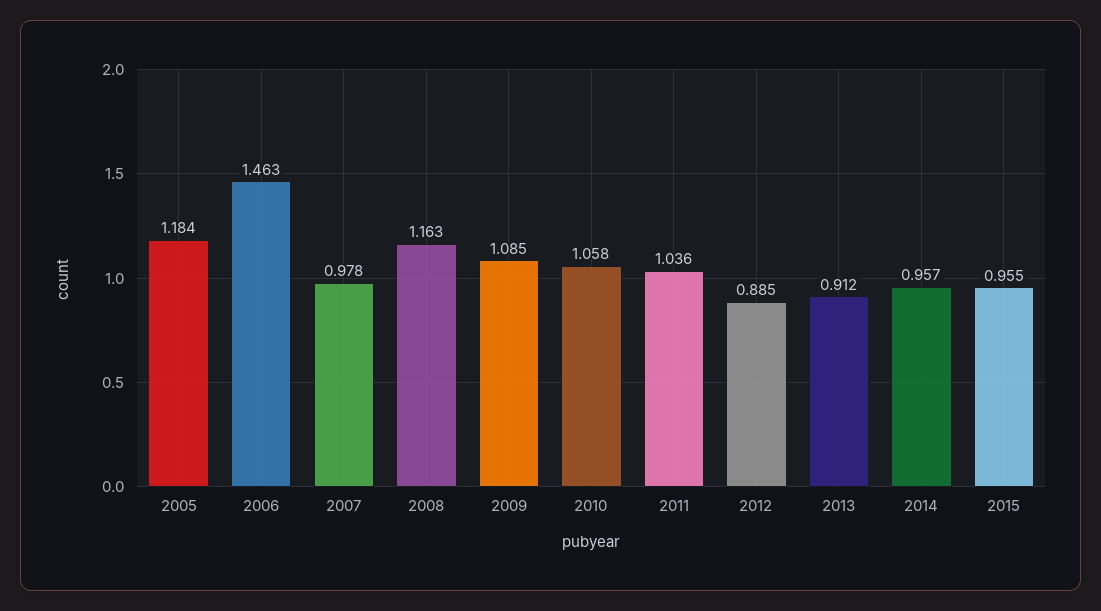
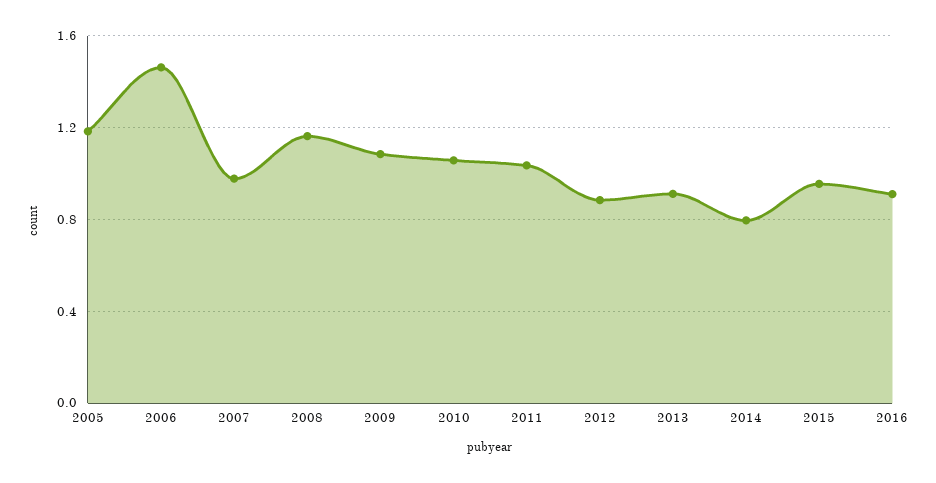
2014: 0.957 -> 0.8
2016: none -> 0.9

